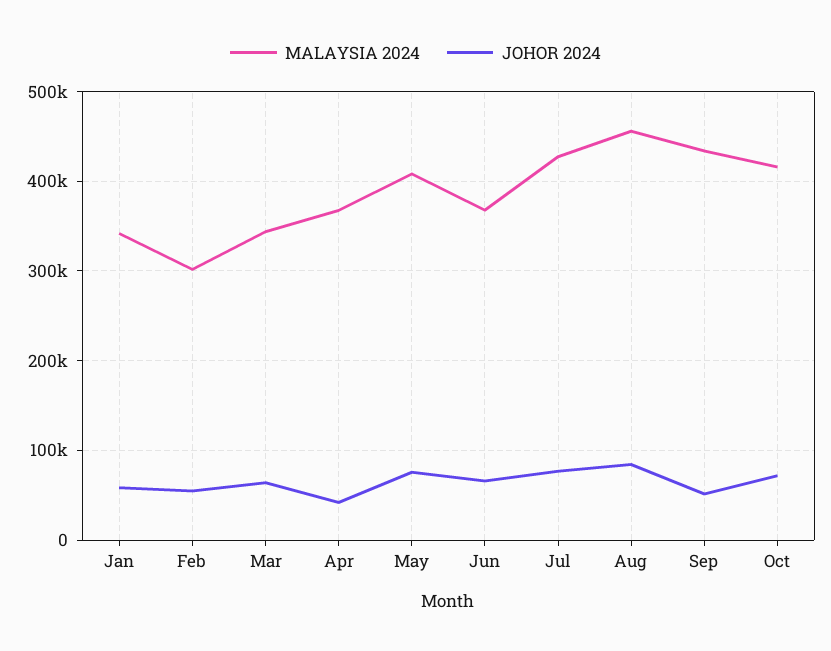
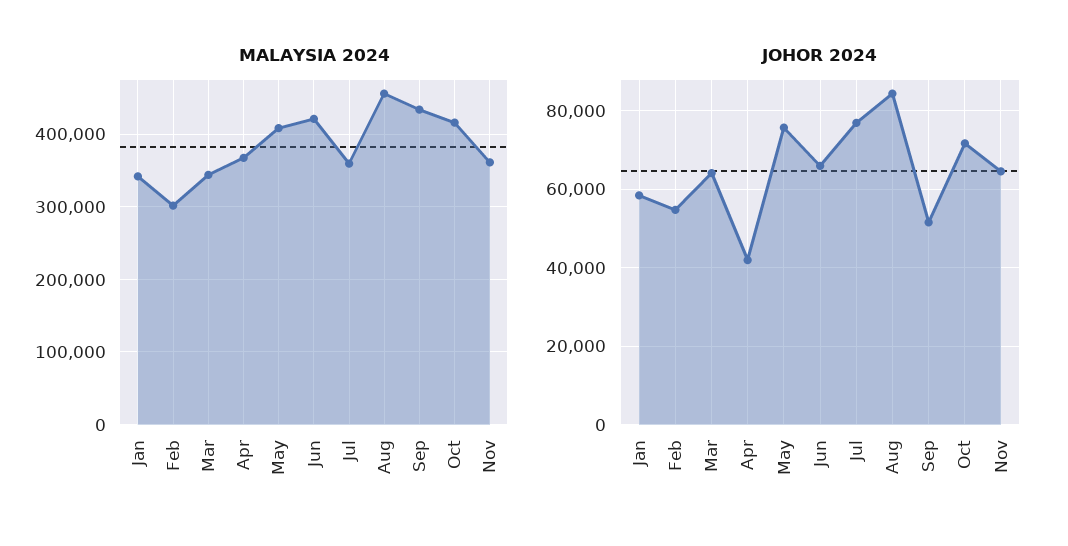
MALAYSIA 2024, Jun: 370000 -> 420000
MALAYSIA 2024, Jul: 430000 -> 360000
MALAYSIA 2024, Nov: none -> 360000
JOHOR 2024, Nov: none -> 64000

